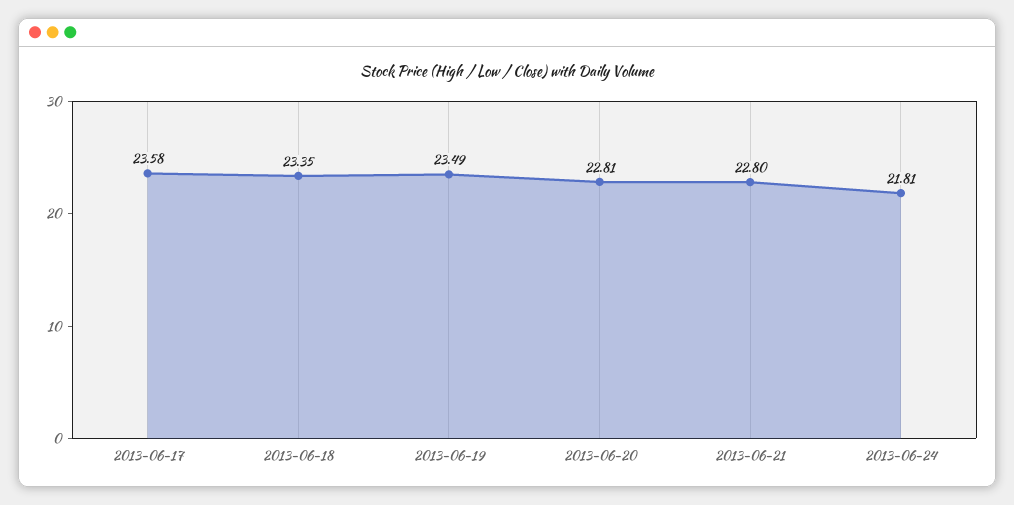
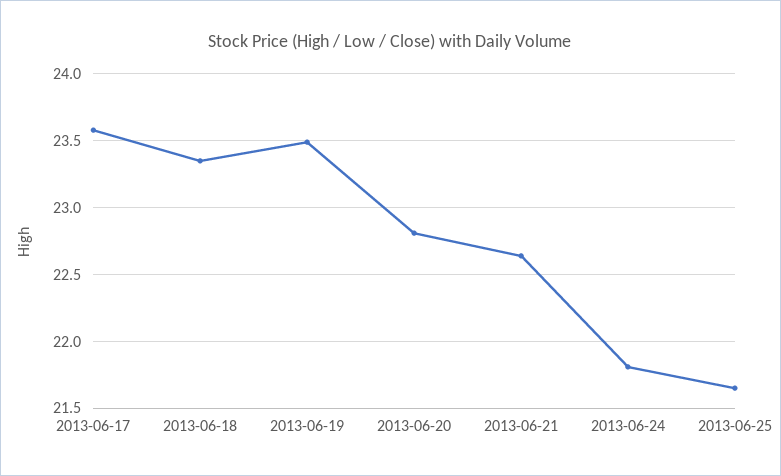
2013-06-21: 22.8 -> 22.65
2013-06-25: none -> 21.65

